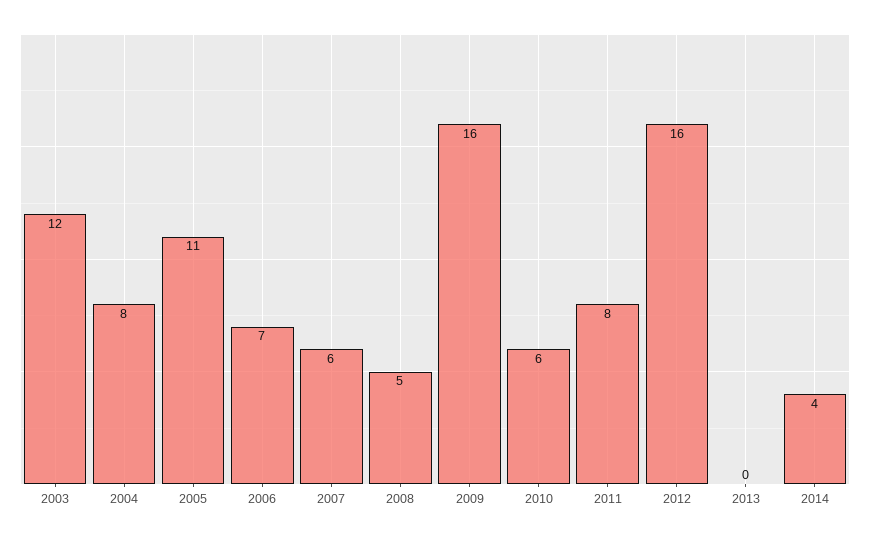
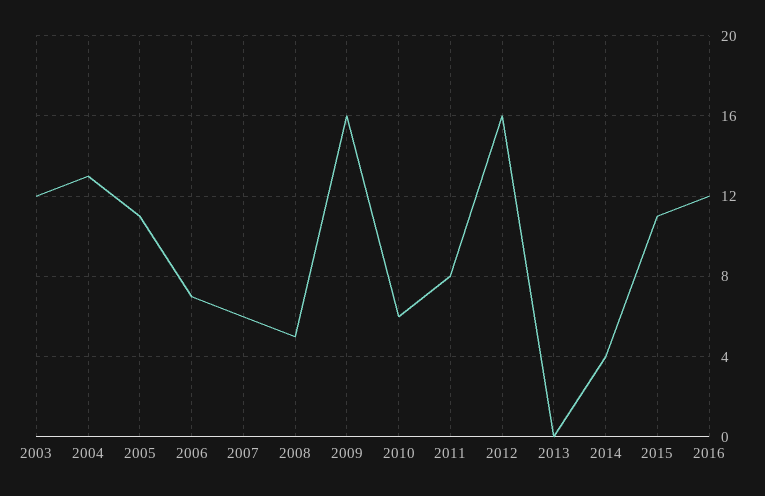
2004: 8 -> 13
2015: none -> 11
2016: none -> 12

